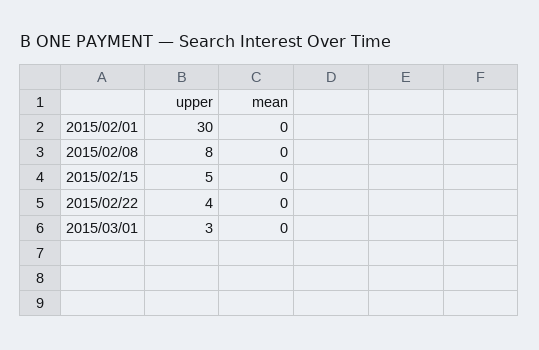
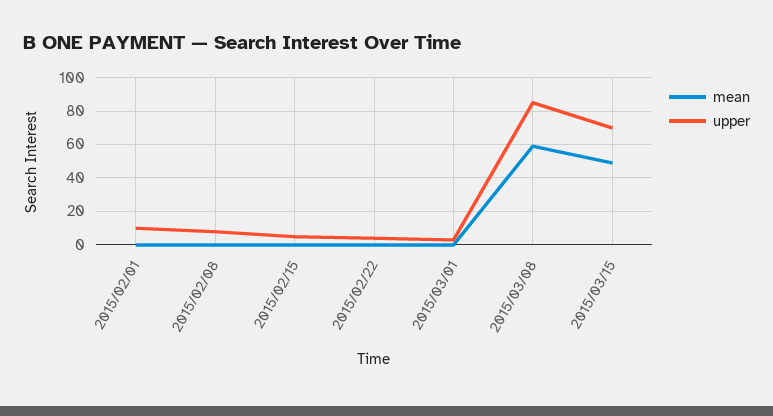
upper, 2015/02/01: 30 -> 10
mean, 2015/03/08: none -> 60
upper, 2015/03/08: none -> 85
mean, 2015/03/15: none -> 50
upper, 2015/03/15: none -> 70

